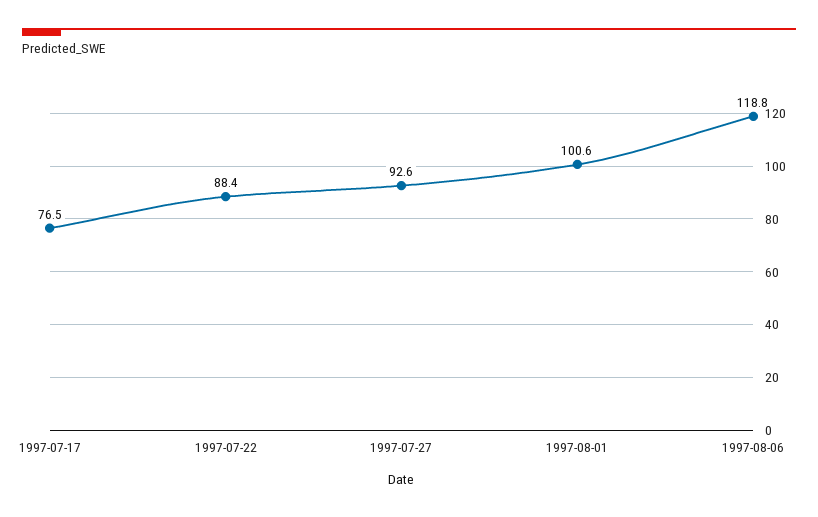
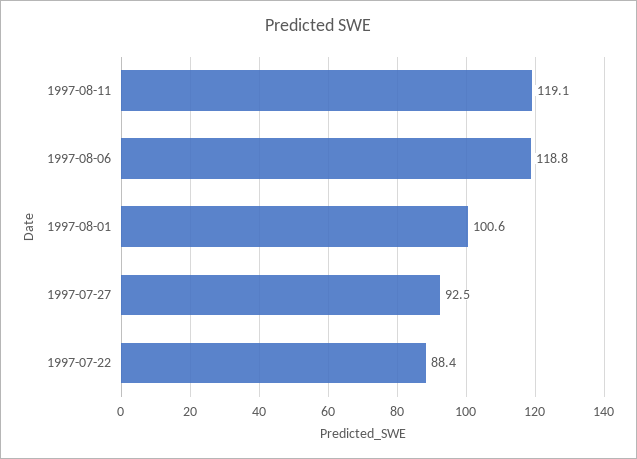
1997-07-17: 76.5 -> none
1997-07-27: 92.6 -> 92.5
1997-08-11: none -> 119.1

